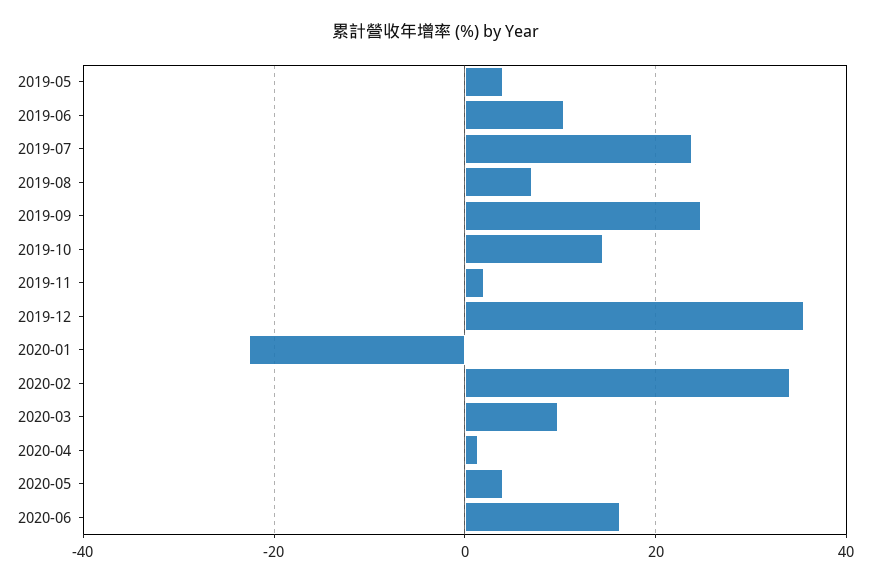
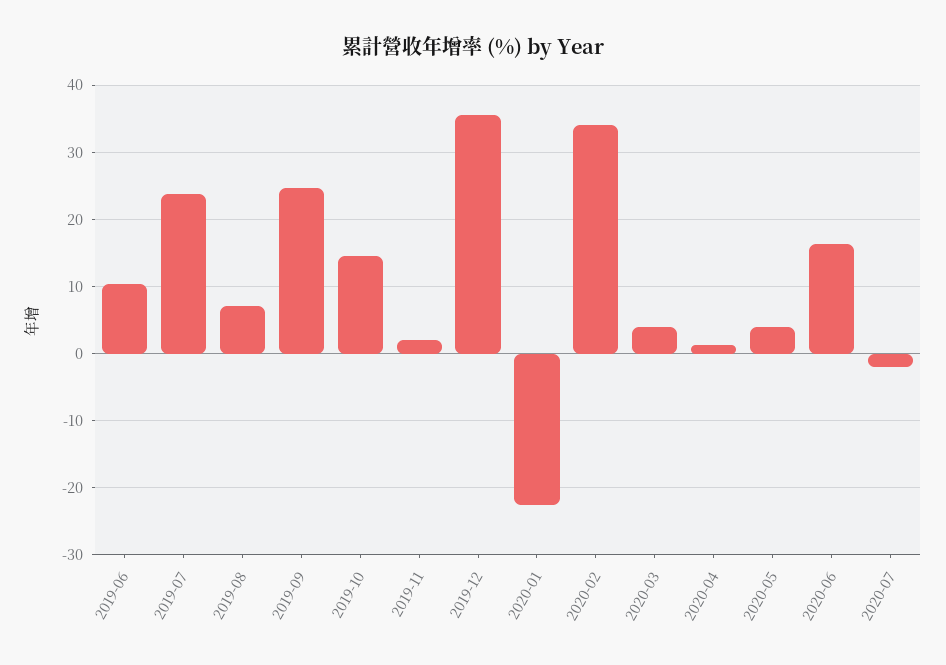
2019-05: 4 -> none
2020-03: 10 -> 4
2020-07: none -> -2

